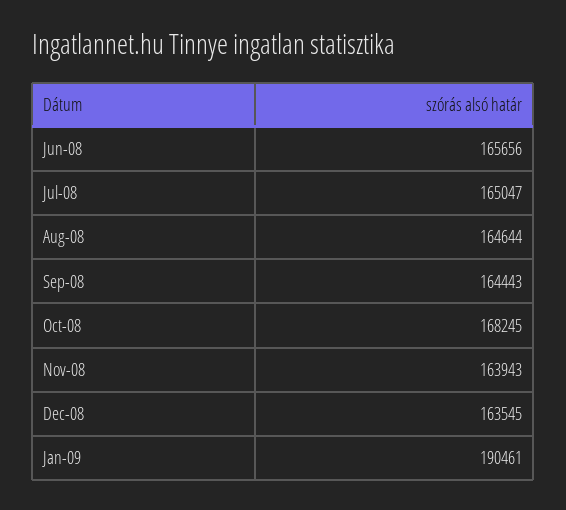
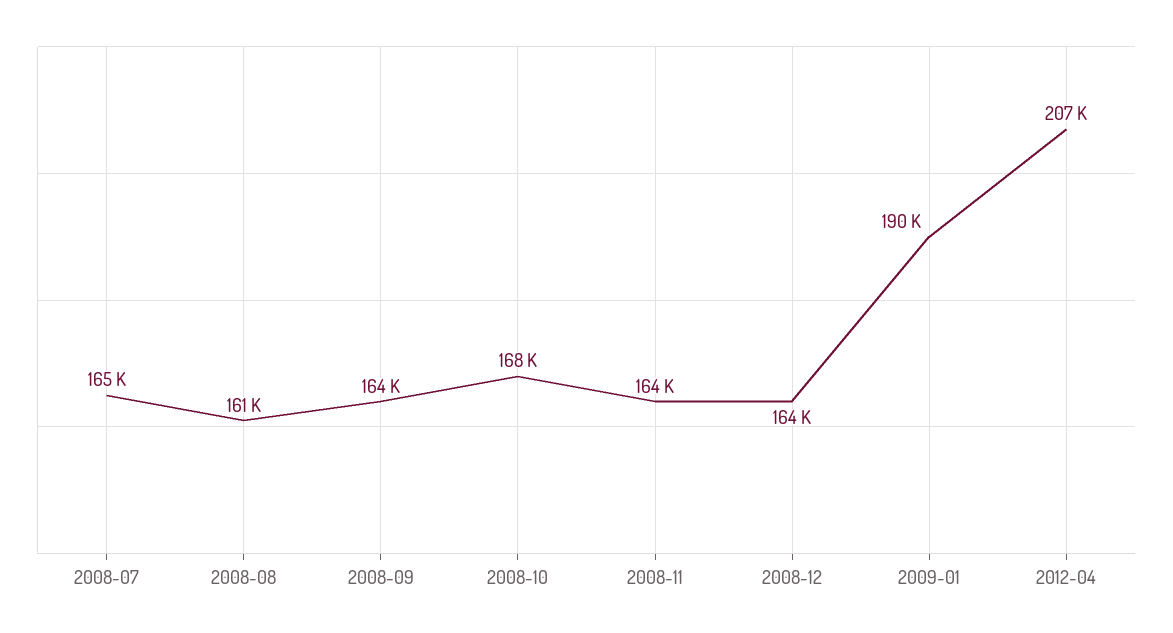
Jun-08: 165656 -> none
Aug-08: 164644 -> 161000
2012-04: none -> 207000

